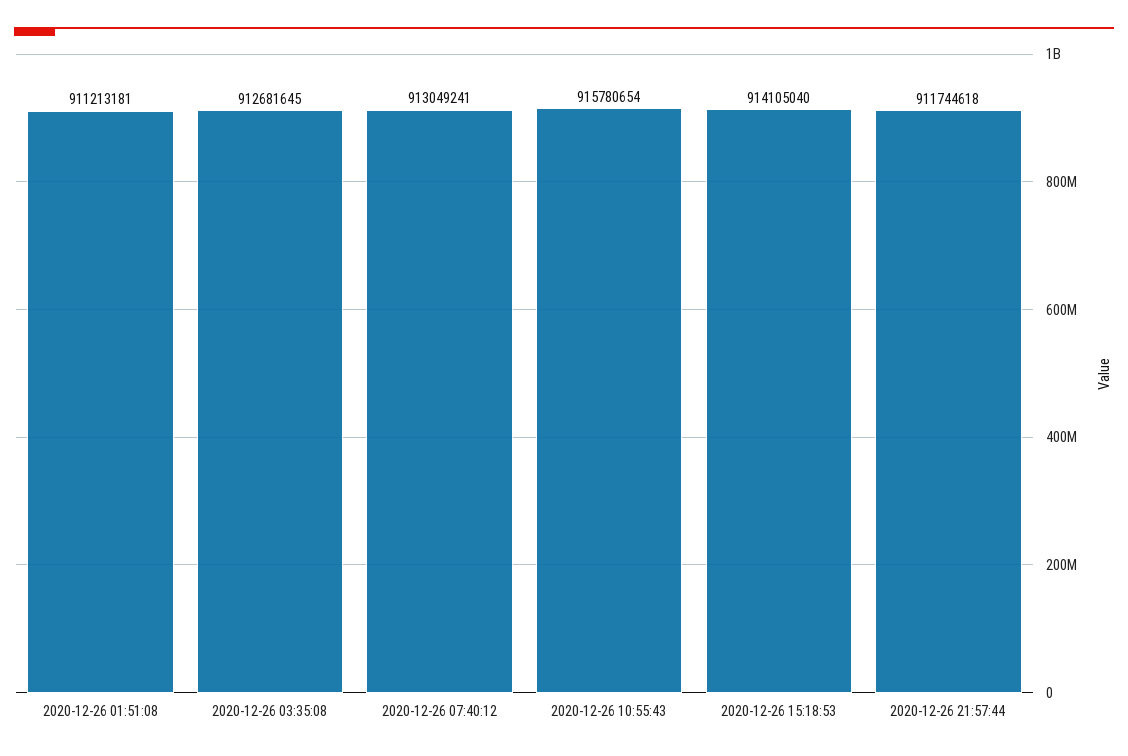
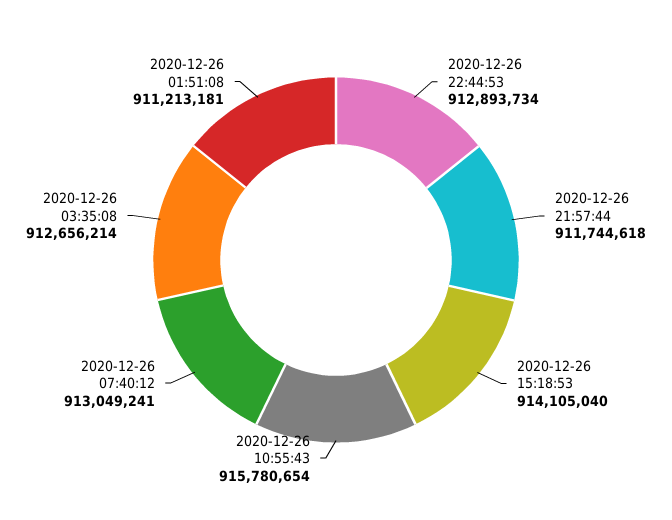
2020-12-26 03:35:08: 912681645 -> 912656214
2020-12-26 22:44:53: none -> 912893734

